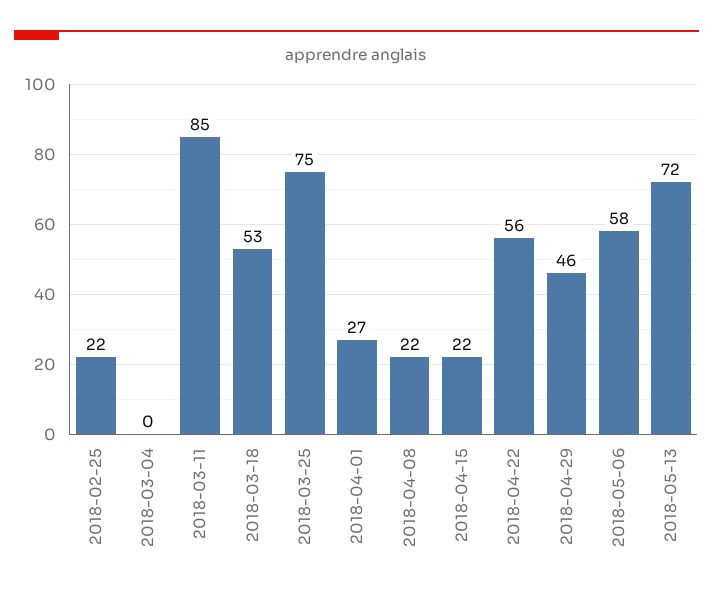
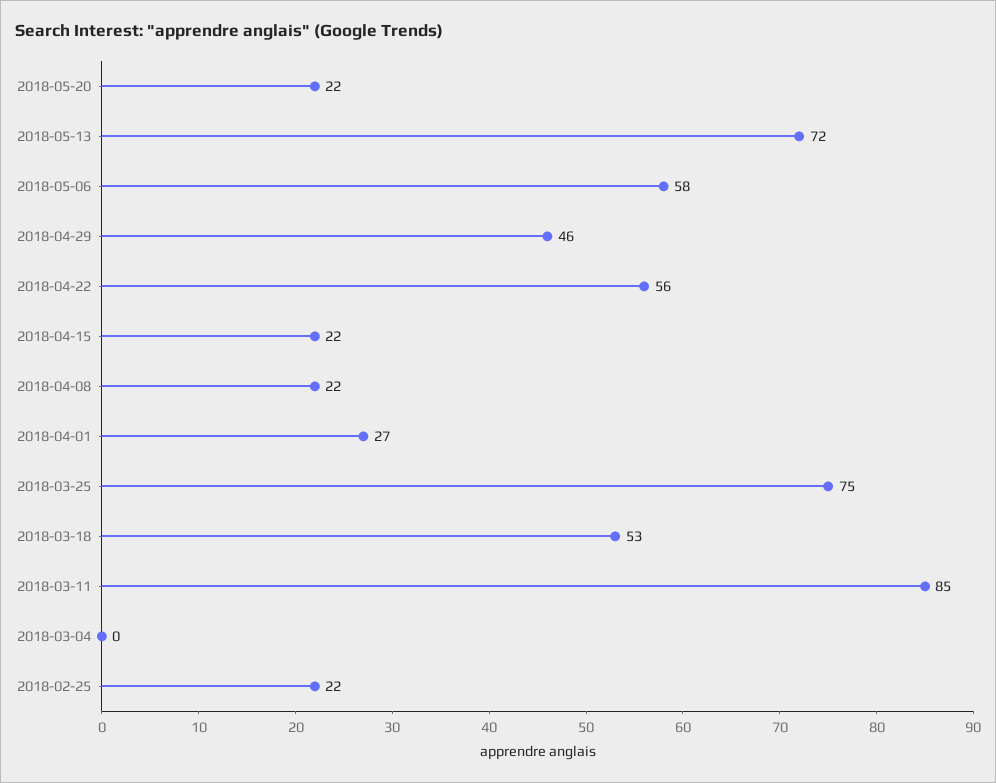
2018-05-20: none -> 22

